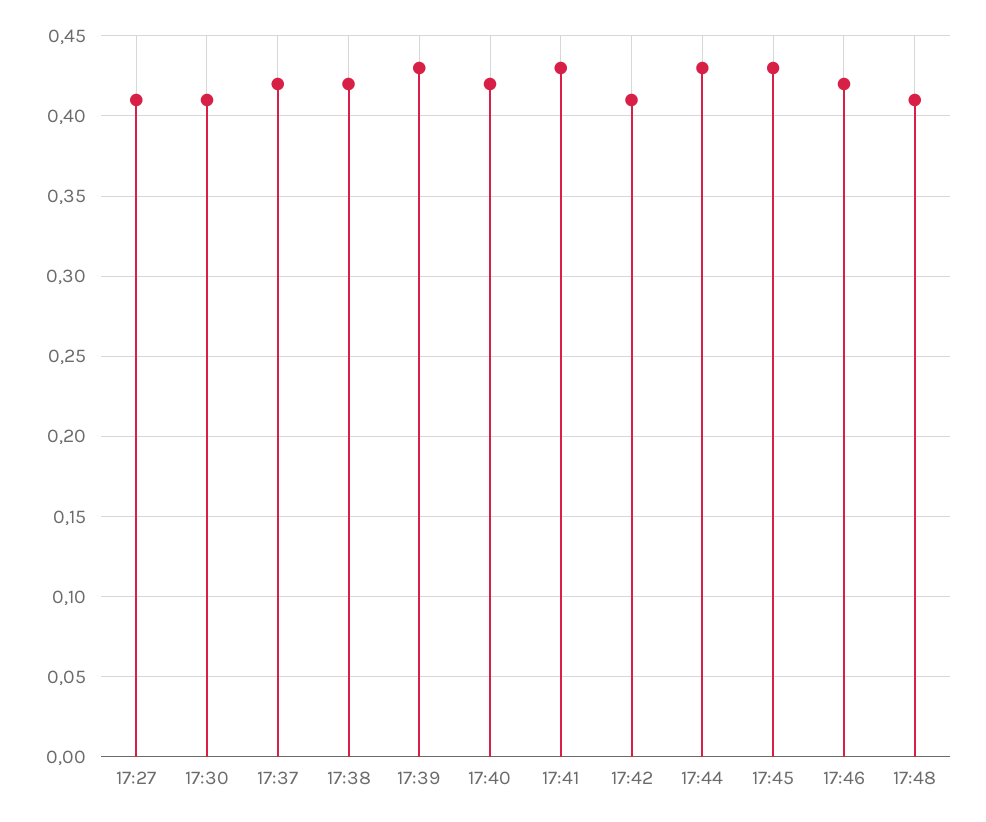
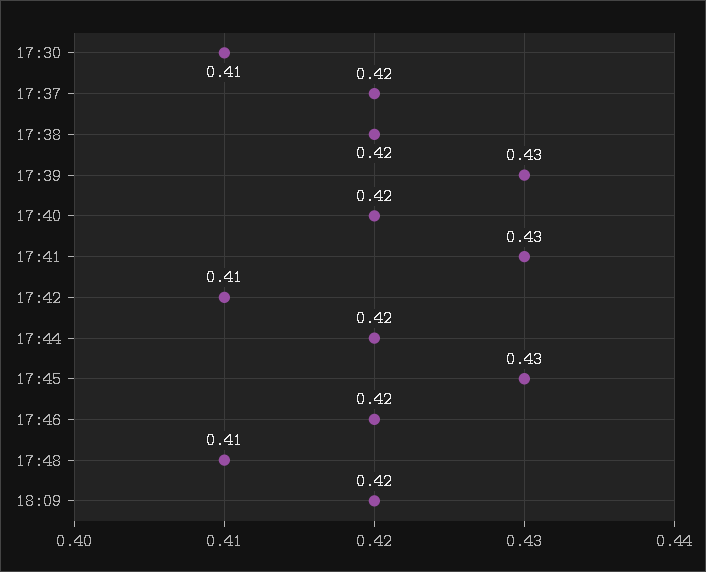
17:27: 0.41 -> none
17:44: 0.43 -> 0.42
18:09: none -> 0.42

